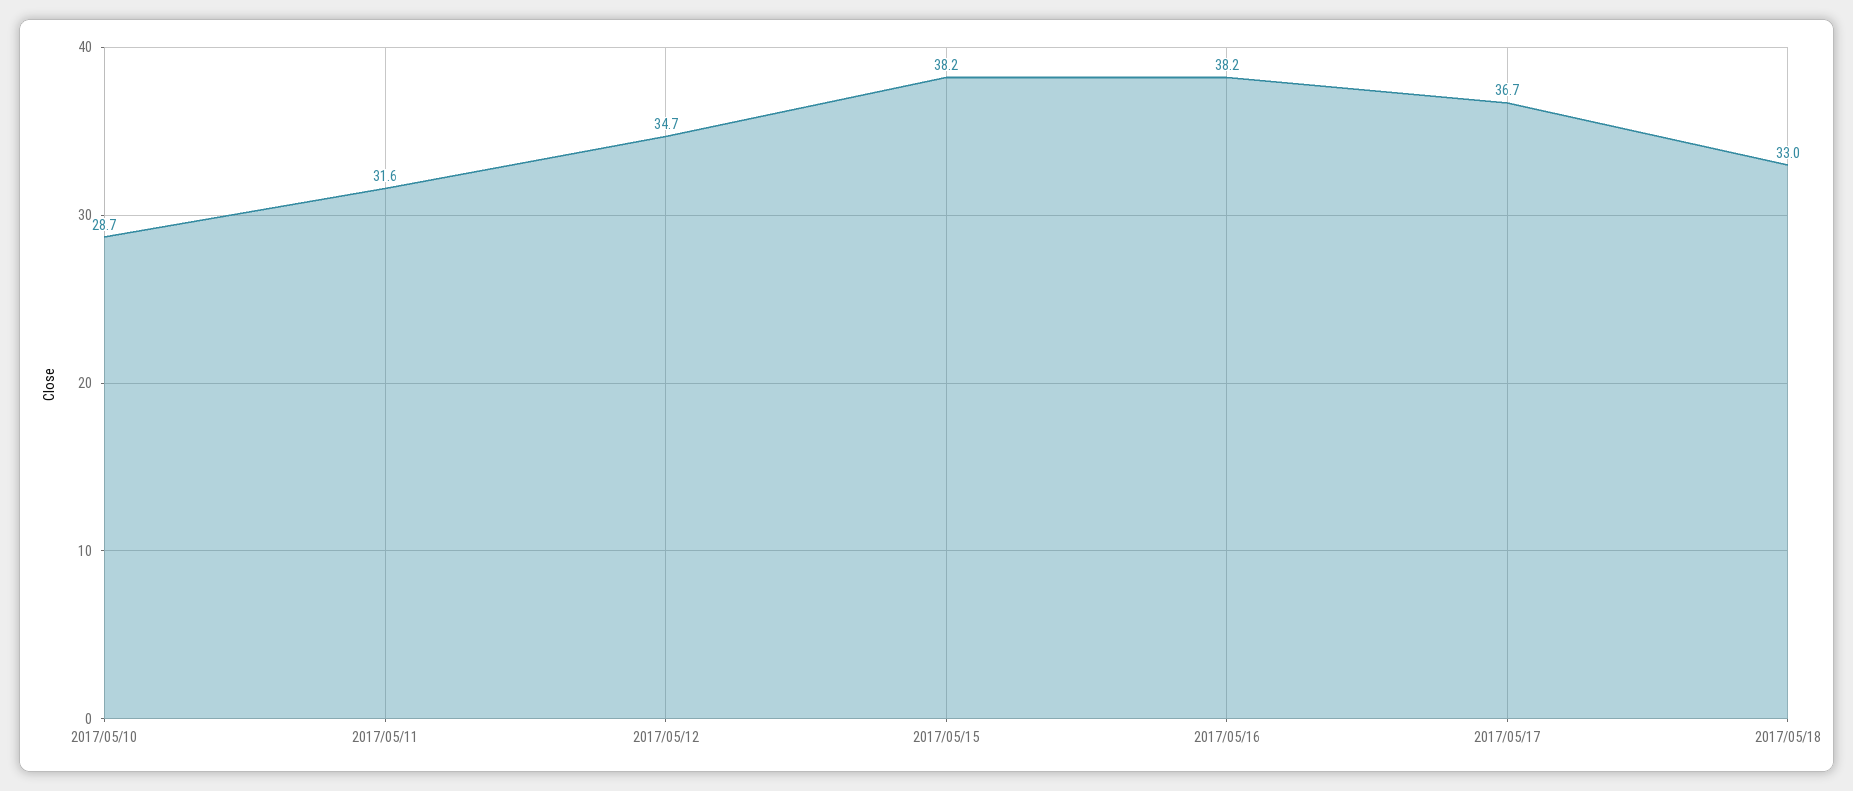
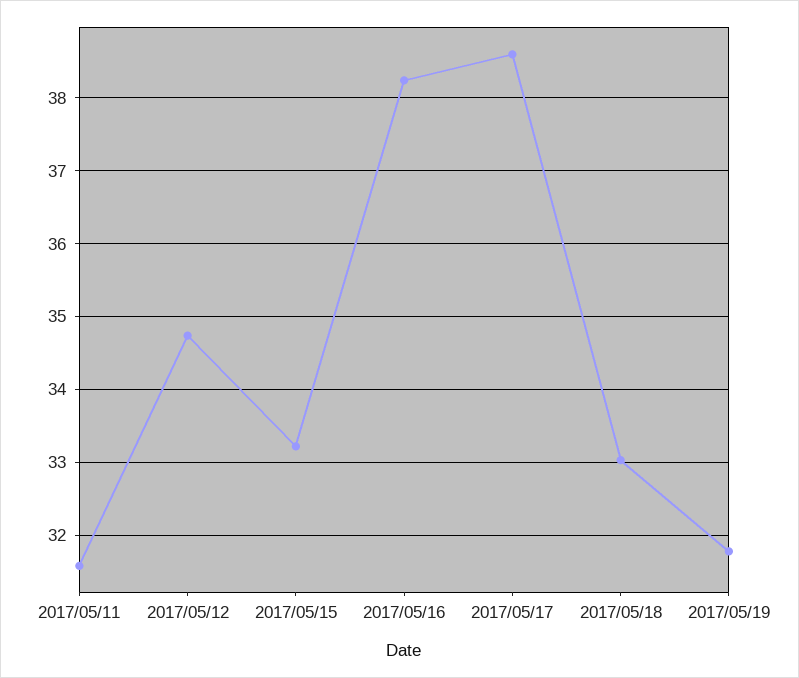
2017/05/10: 28.7 -> none
2017/05/15: 38.2 -> 33.2
2017/05/17: 36.7 -> 38.6
2017/05/19: none -> 31.8

